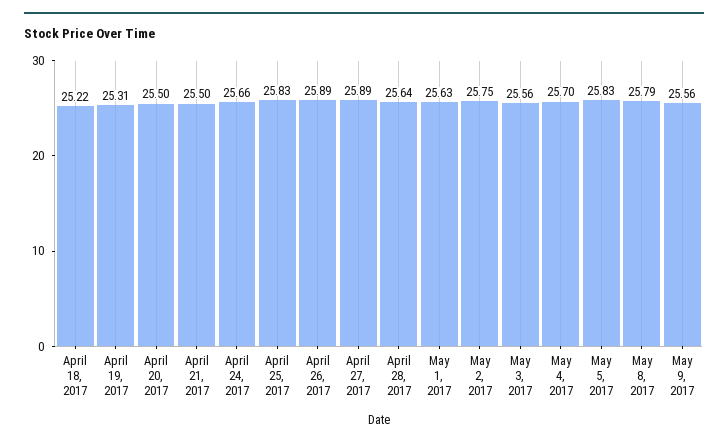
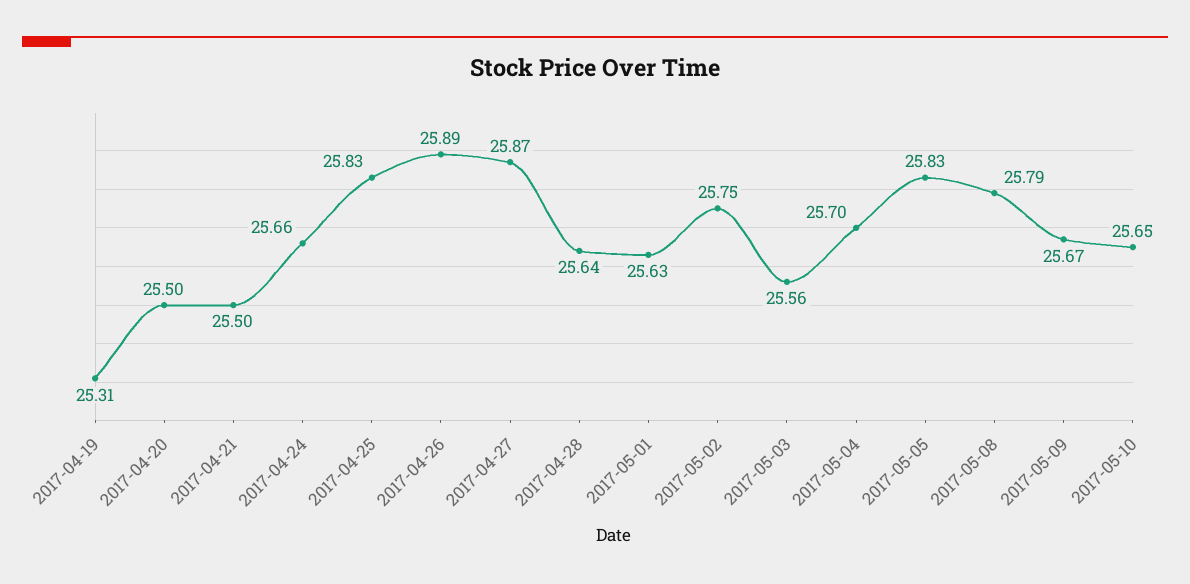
April 18, 2017: 25.22 -> none
April 27, 2017: 25.89 -> 25.87
May 9, 2017: 25.56 -> 25.67
2017-05-10: none -> 25.65

